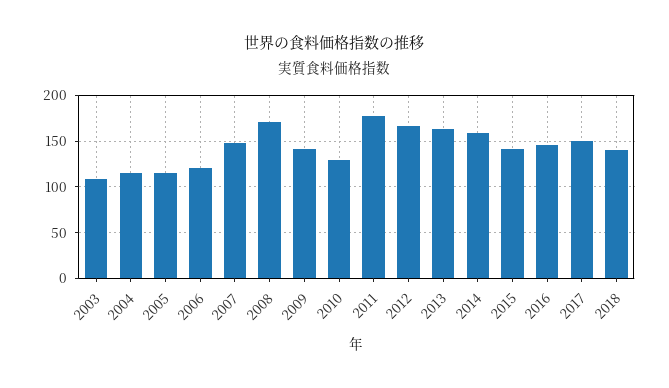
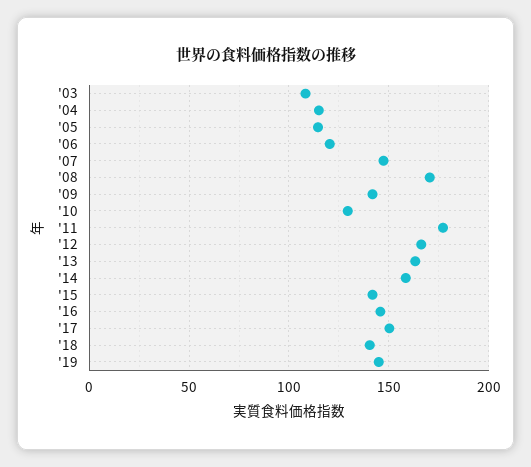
'19: none -> 145

